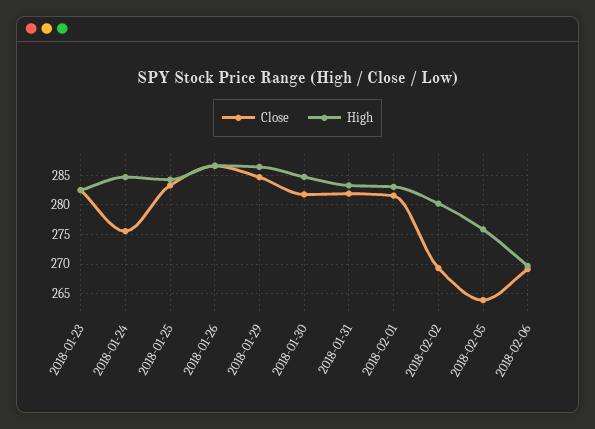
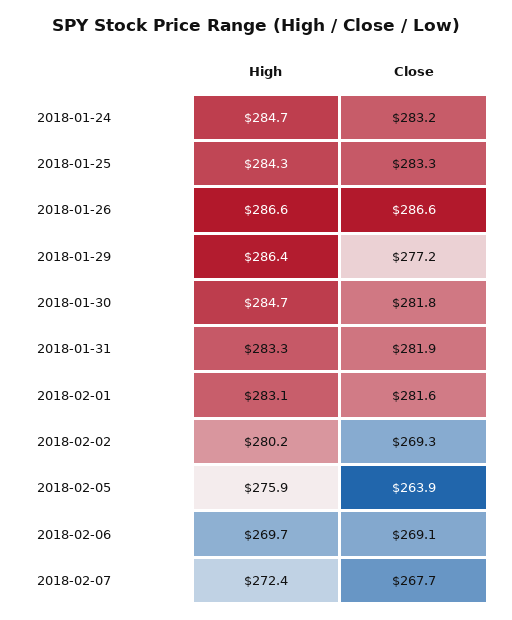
Close, 2018-01-23: 282.5 -> none
High, 2018-01-23: 282.5 -> none
Close, 2018-01-24: 275 -> 283.2
Close, 2018-01-29: 285 -> 277.2
High, 2018-02-07: none -> 272.4
Close, 2018-02-07: none -> 267.7

